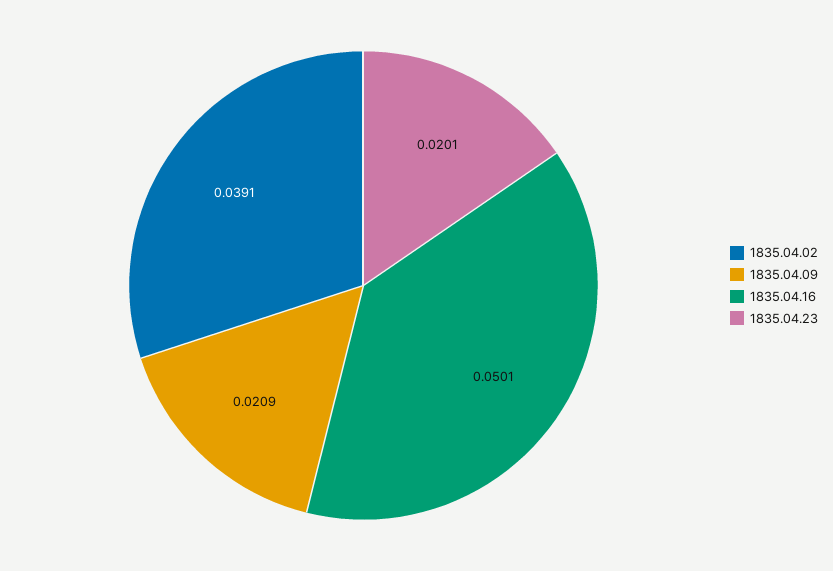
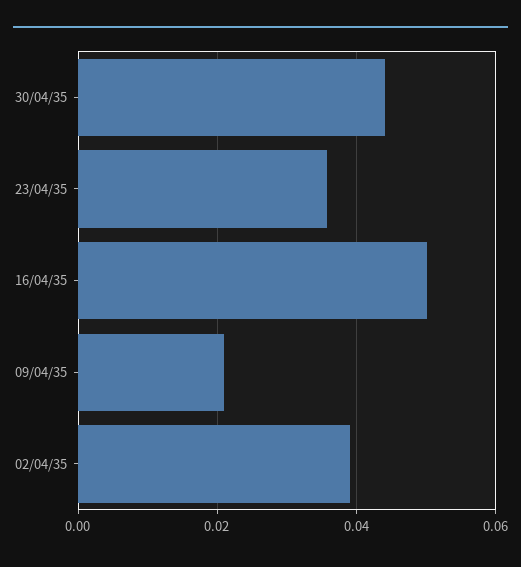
1835.04.23: 0.0201 -> 0.036
30/04/35: none -> 0.044

